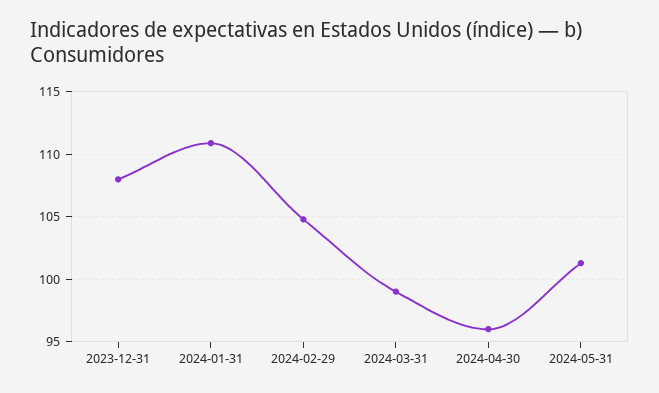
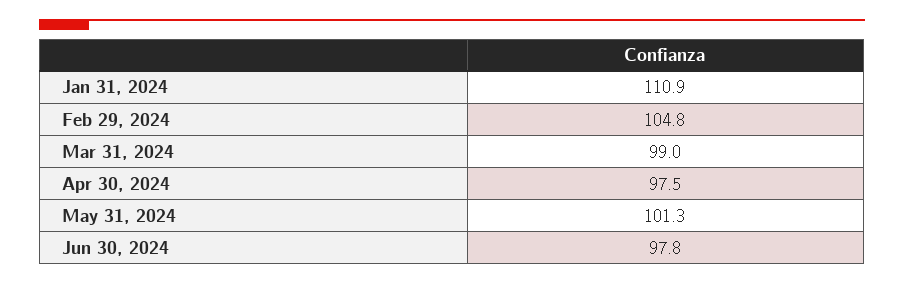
2023-12-31: 108 -> none
2024-04-30: 96 -> 97.5
Jun 30, 2024: none -> 97.8

